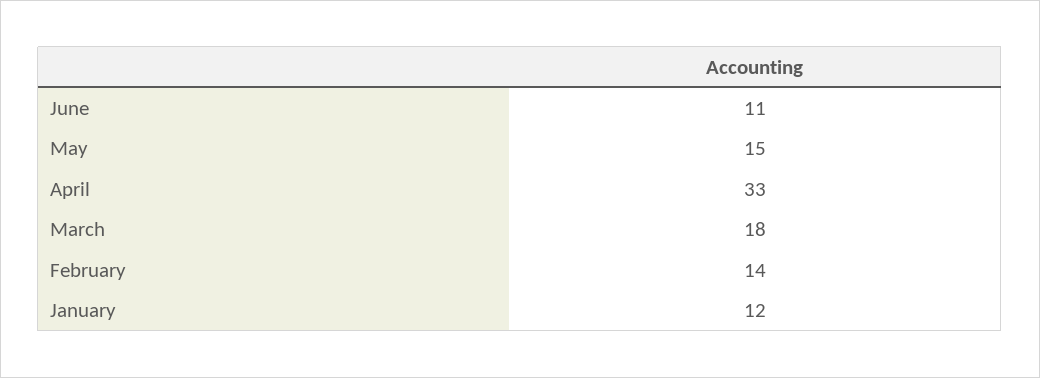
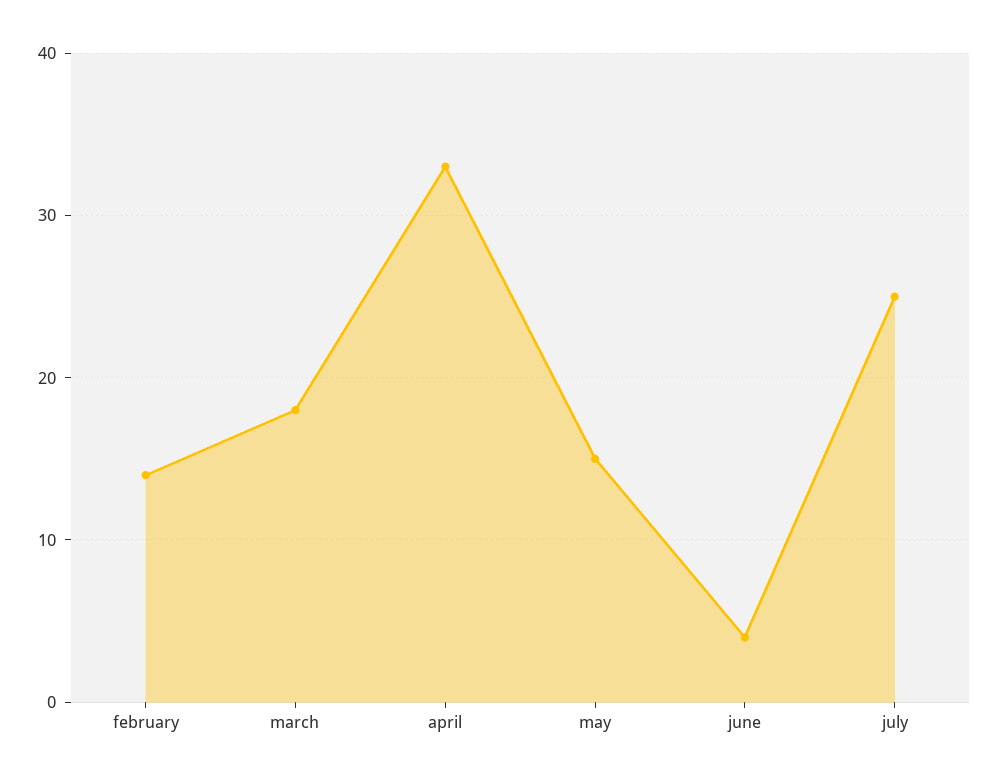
June: 11 -> 4
January: 12 -> none
july: none -> 25

